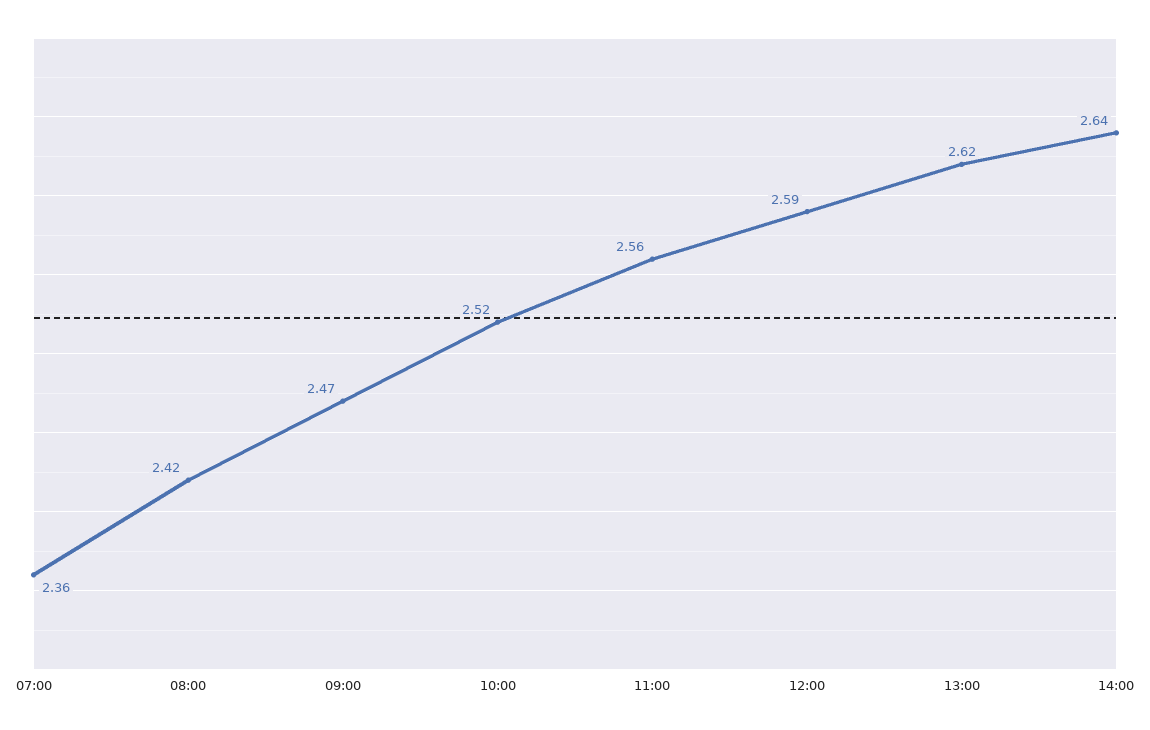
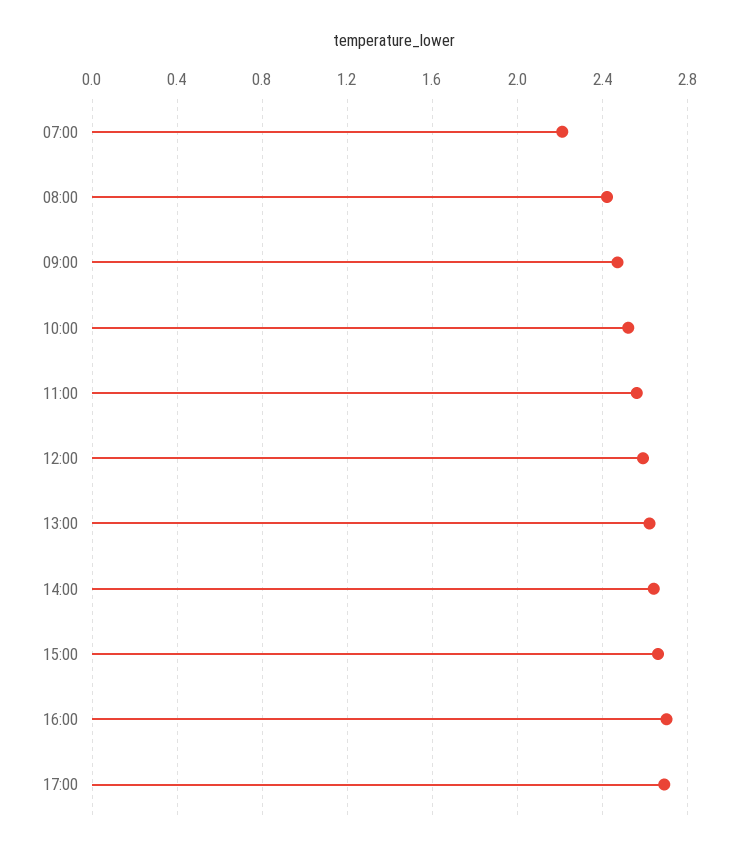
07:00: 2.36 -> 2.2
15:00: none -> 2.65
16:00: none -> 2.7
17:00: none -> 2.7

